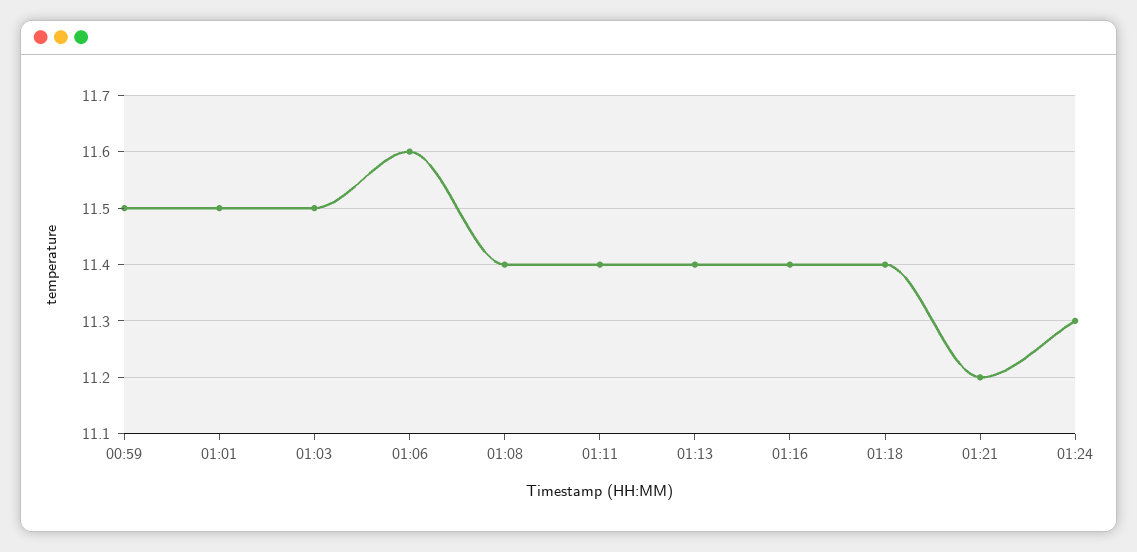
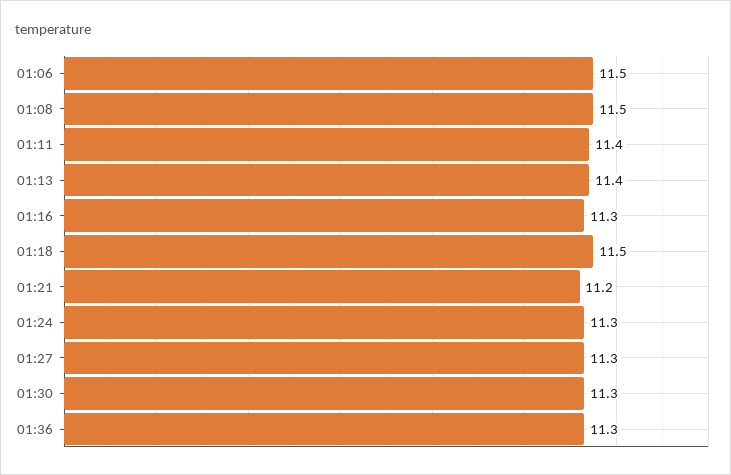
00:59: 11.5 -> none
01:01: 11.5 -> none
01:03: 11.5 -> none
01:06: 11.6 -> 11.5
01:08: 11.4 -> 11.5
01:16: 11.4 -> 11.3
01:18: 11.4 -> 11.5
01:27: none -> 11.3
01:30: none -> 11.3
01:36: none -> 11.3

